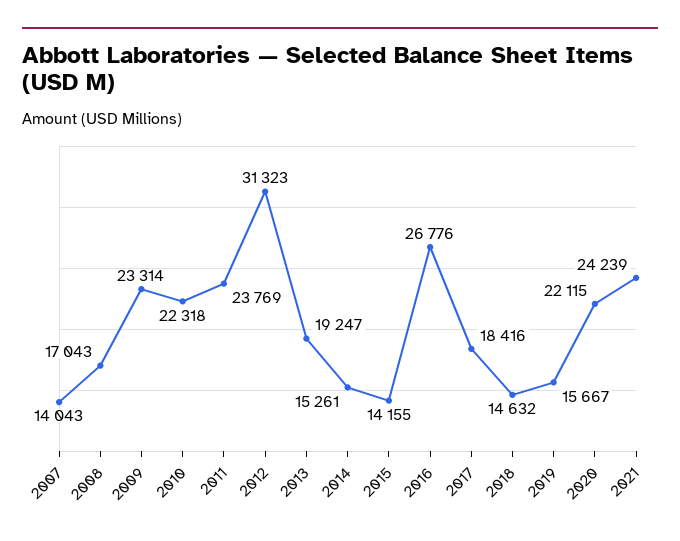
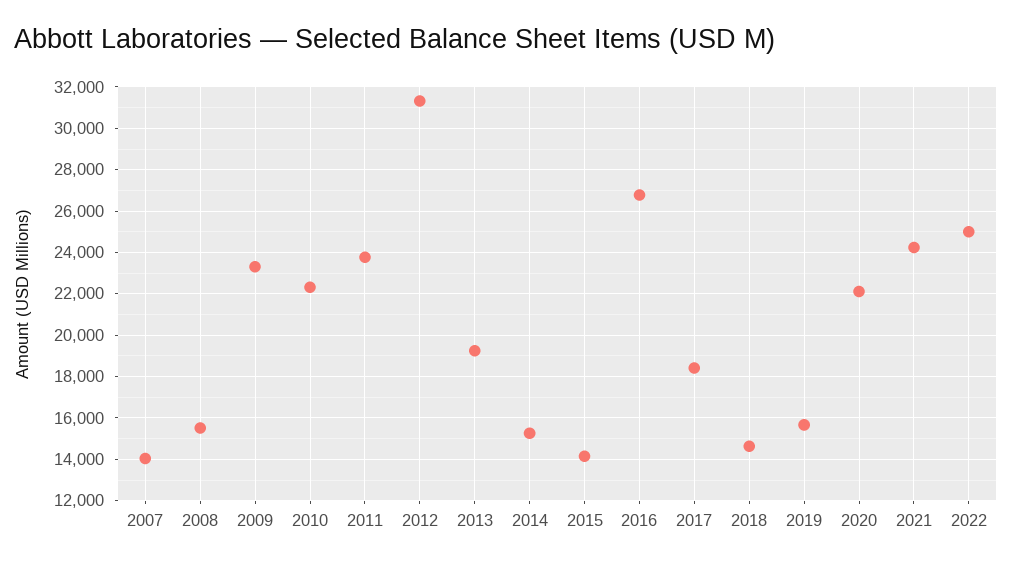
2008: 17043 -> 15500
2022: none -> 25000

